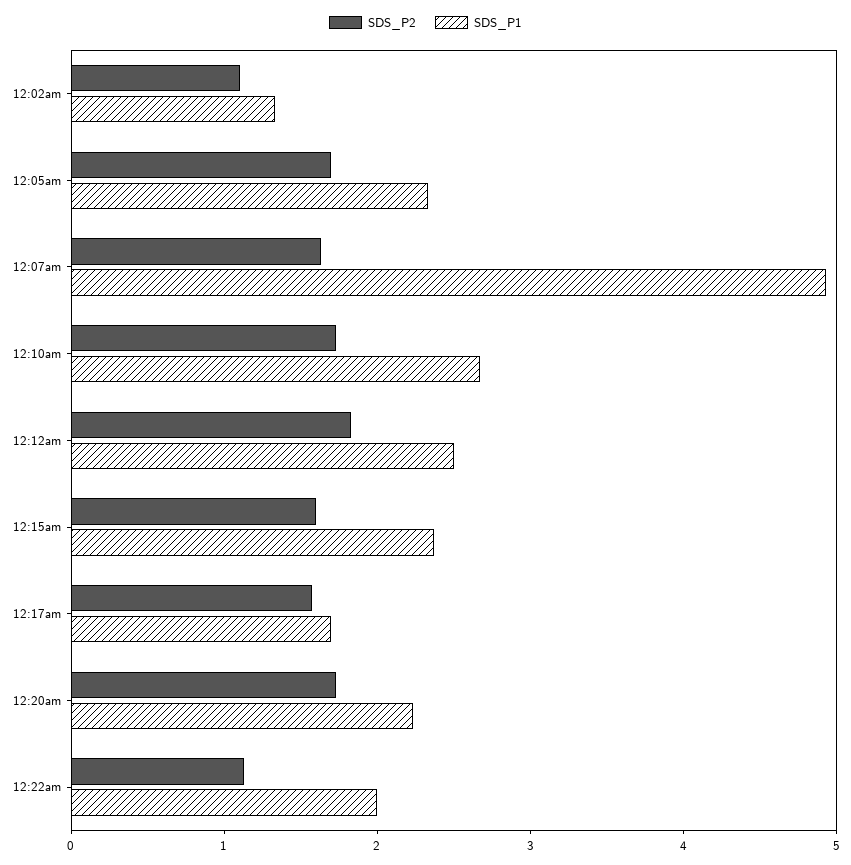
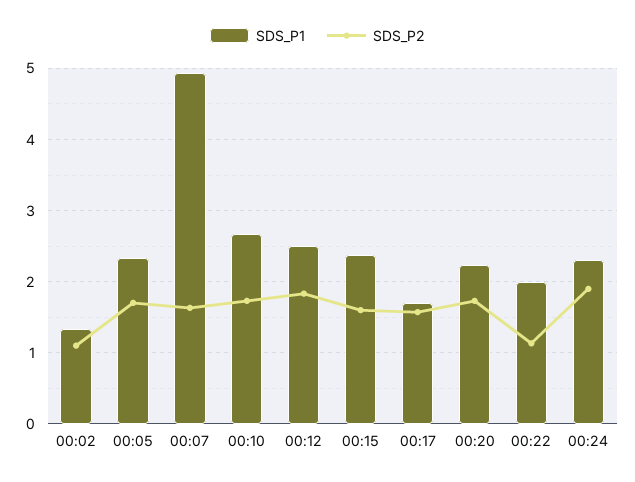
SDS_P1, 00:24: none -> 2.3
SDS_P2, 00:24: none -> 1.9

